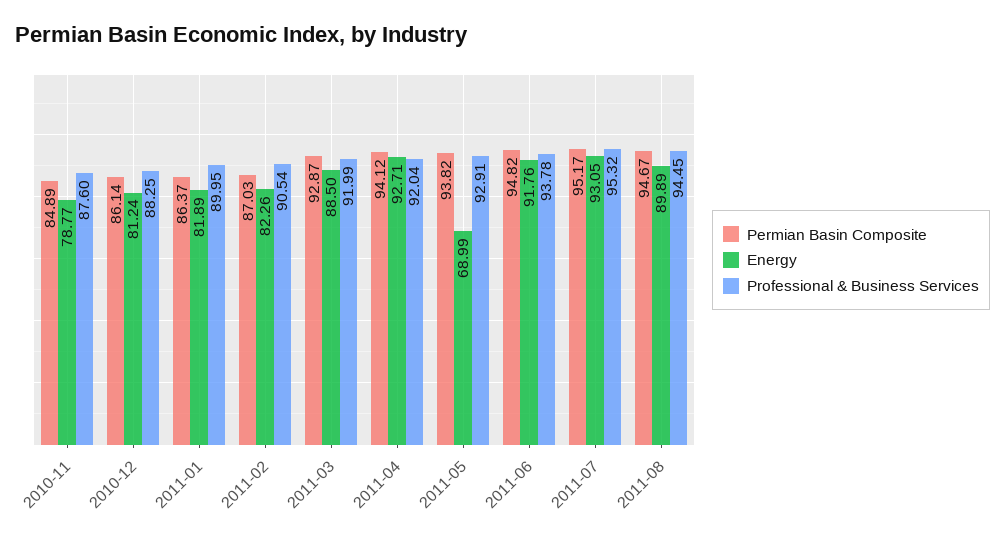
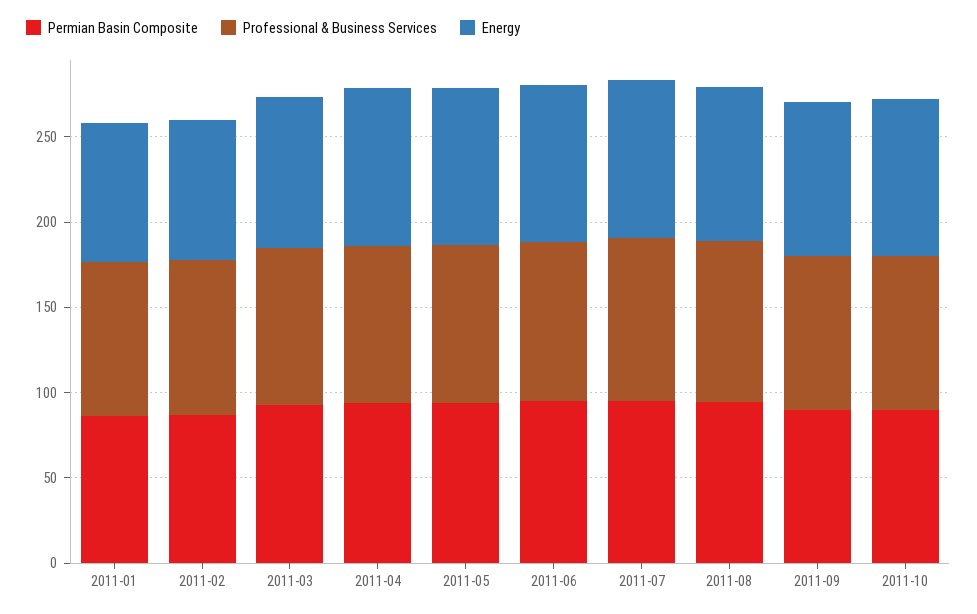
Permian Basin Composite, 2010-11: 84.89 -> none
Energy, 2010-11: 78.77 -> none
Professional & Business Services, 2010-11: 87.6 -> none
Permian Basin Composite, 2010-12: 86.14 -> none
Energy, 2010-12: 81.24 -> none
Professional & Business Services, 2010-12: 88.25 -> none
Energy, 2011-05: 68.99 -> 90
Permian Basin Composite, 2011-09: none -> 90
Professional & Business Services, 2011-09: none -> 90
Energy, 2011-09: none -> 90
Permian Basin Composite, 2011-10: none -> 90
Professional & Business Services, 2011-10: none -> 90
Energy, 2011-10: none -> 90

